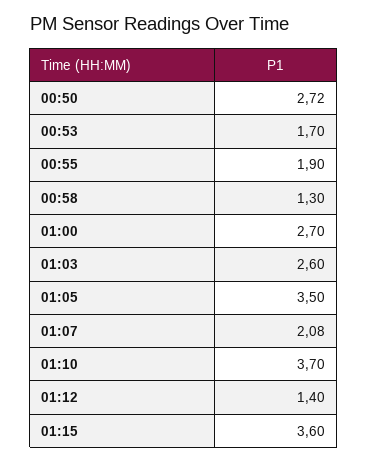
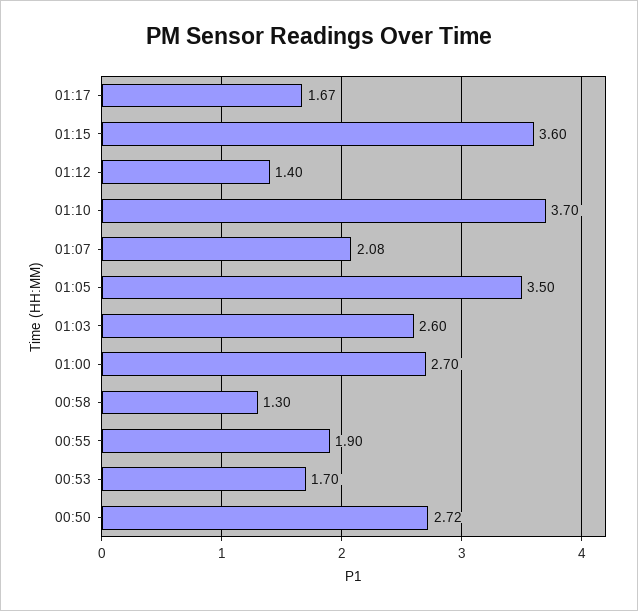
01:17: none -> 1.67

